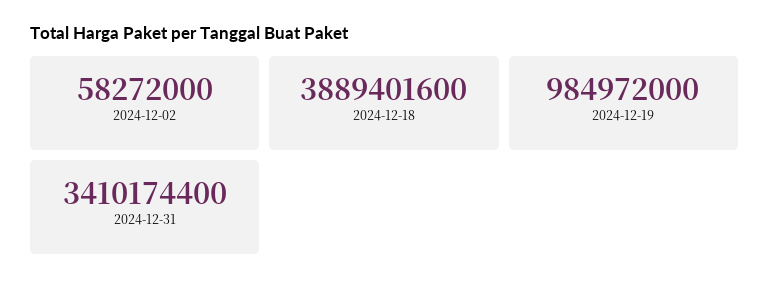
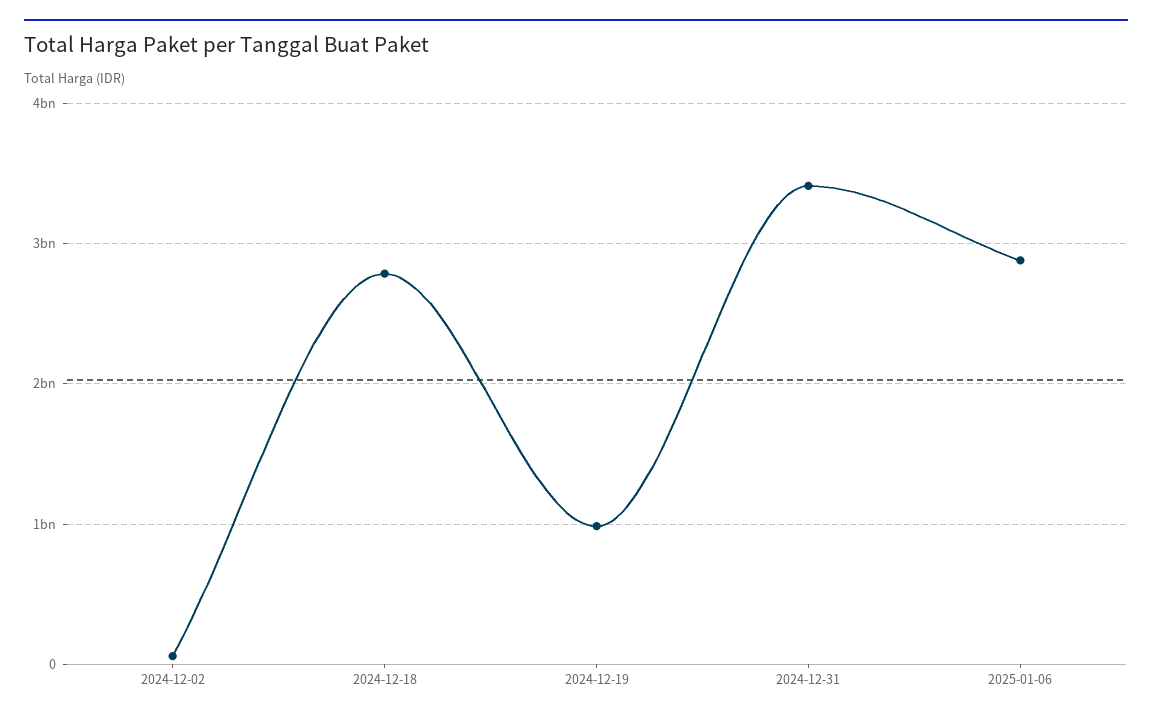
2024-12-18: 3889401600 -> 2800000000
2025-01-06: none -> 2900000000

